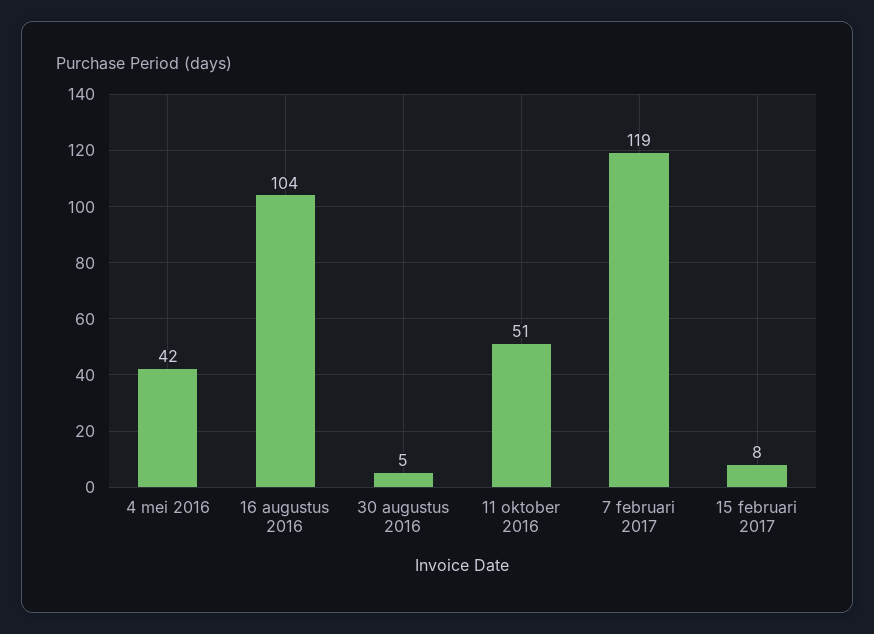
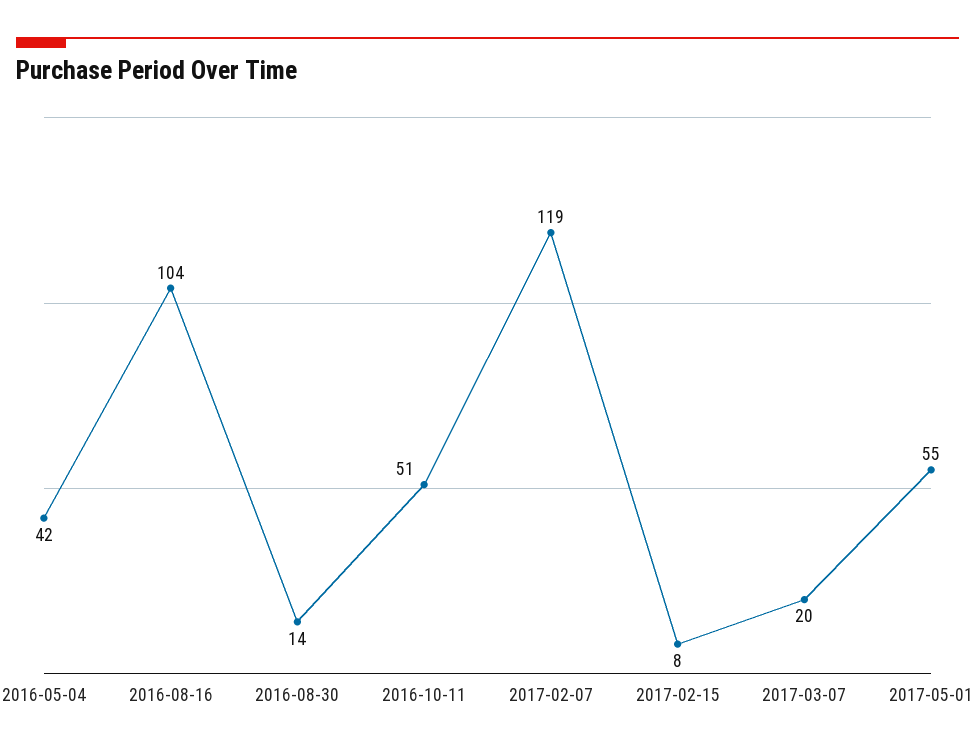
30 augustus 2016: 5 -> 14
2017-03-07: none -> 20
2017-05-01: none -> 55

